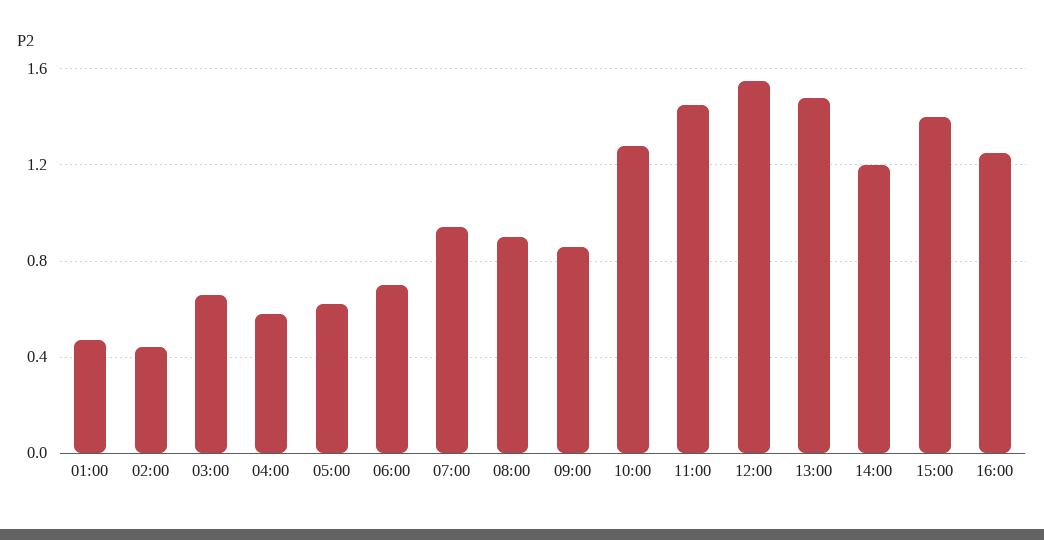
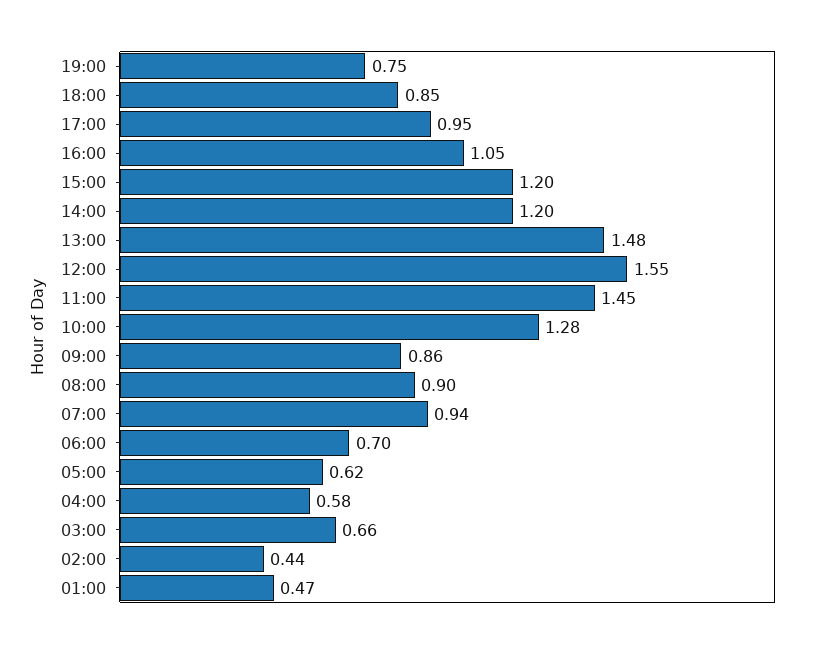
15:00: 1.4 -> 1.2
16:00: 1.25 -> 1.05
19:00: none -> 0.75
18:00: none -> 0.85
17:00: none -> 0.95

